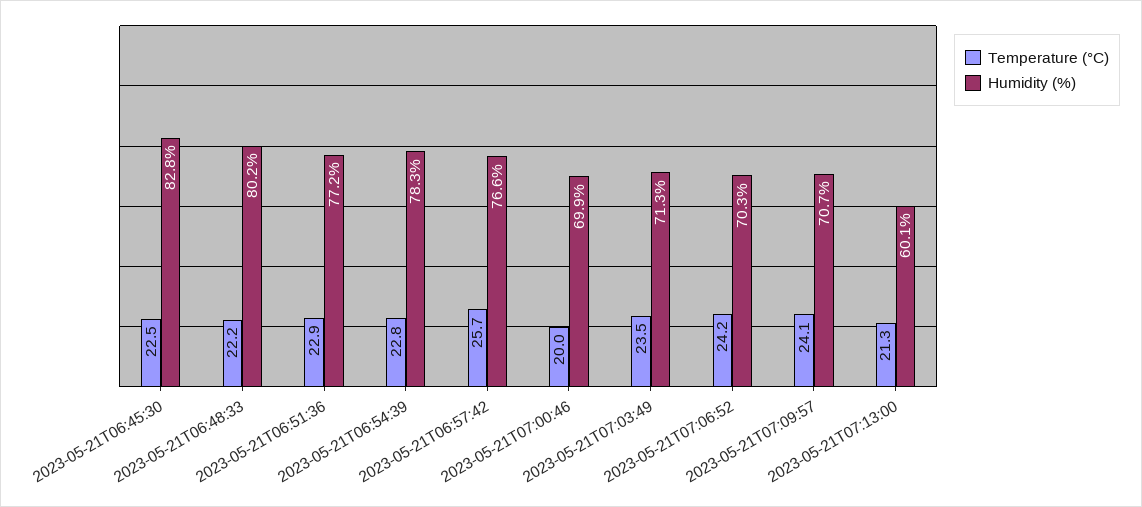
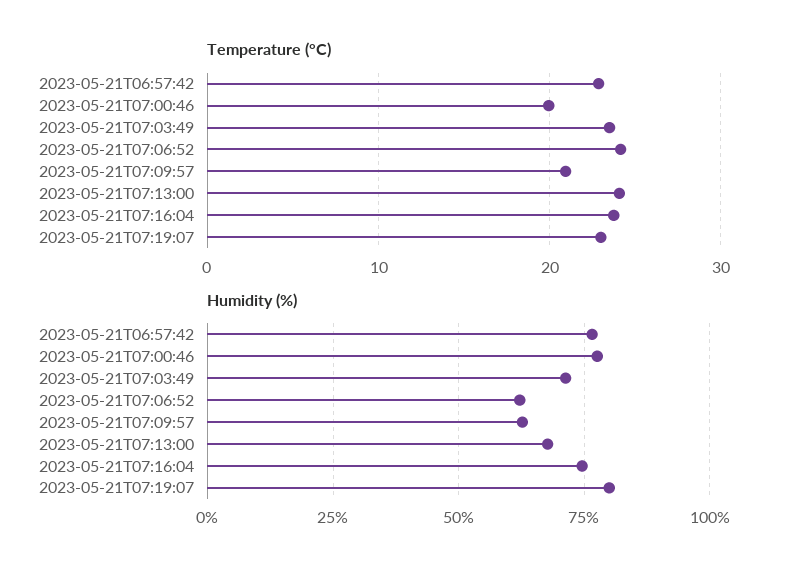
Temperature (°C), 2023-05-21T06:45:30: 22.5 -> none
Humidity (%), 2023-05-21T06:45:30: 82.8 -> none
Temperature (°C), 2023-05-21T06:48:33: 22.2 -> none
Humidity (%), 2023-05-21T06:48:33: 80.2 -> none
Temperature (°C), 2023-05-21T06:51:36: 22.9 -> none
Humidity (%), 2023-05-21T06:51:36: 77.2 -> none
Temperature (°C), 2023-05-21T06:54:39: 22.8 -> none
Humidity (%), 2023-05-21T06:54:39: 78.3 -> none
Temperature (°C), 2023-05-21T06:57:42: 25.7 -> 23
Humidity (%), 2023-05-21T07:00:46: 69.9 -> 77.5
Humidity (%), 2023-05-21T07:06:52: 70.3 -> 62.5
Temperature (°C), 2023-05-21T07:09:57: 24.1 -> 21
Humidity (%), 2023-05-21T07:09:57: 70.7 -> 62.5
Temperature (°C), 2023-05-21T07:13:00: 21.3 -> 24
Humidity (%), 2023-05-21T07:13:00: 60.1 -> 67.5
Temperature (°C), 2023-05-21T07:16:04: none -> 24
Temperature (°C), 2023-05-21T07:19:07: none -> 23
Humidity (%), 2023-05-21T07:16:04: none -> 75
Humidity (%), 2023-05-21T07:19:07: none -> 80

